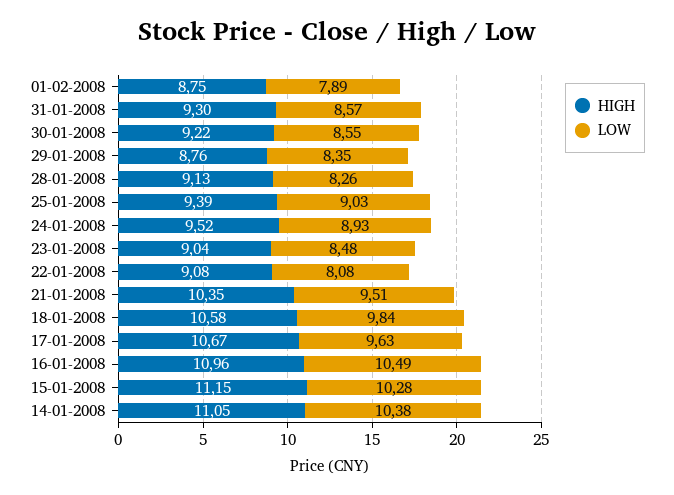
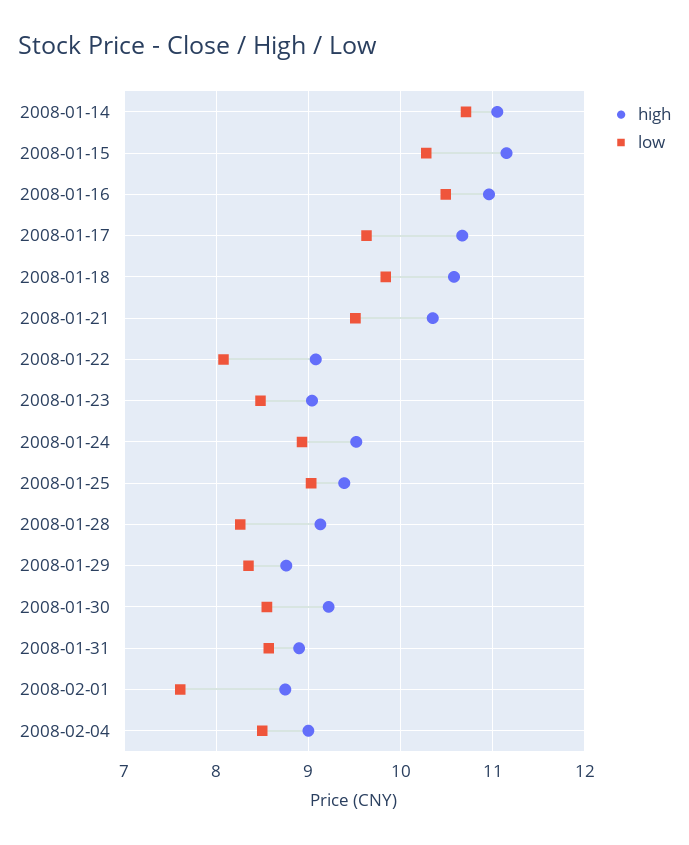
LOW, 01-02-2008: 7.89 -> 7.6
HIGH, 31-01-2008: 9.3 -> 8.9
LOW, 14-01-2008: 10.38 -> 10.7
HIGH, 2008-02-04: none -> 9
LOW, 2008-02-04: none -> 8.5

